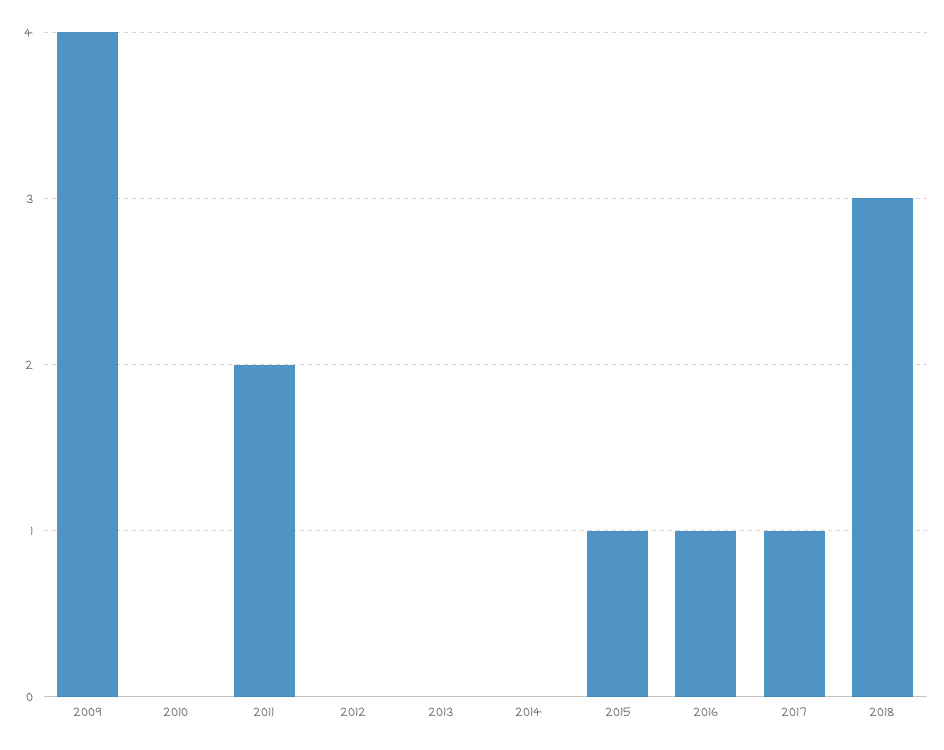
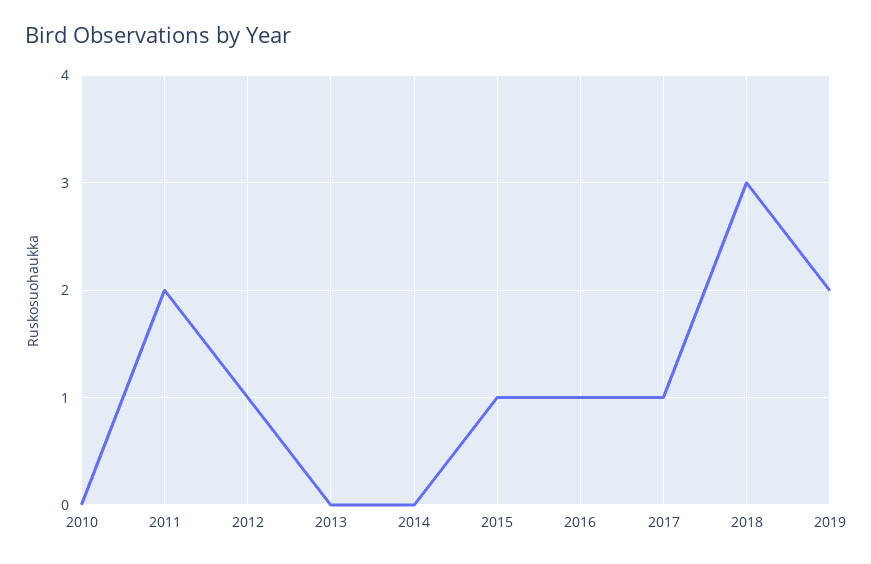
2009: 4 -> none
2012: 0 -> 1
2019: none -> 2

